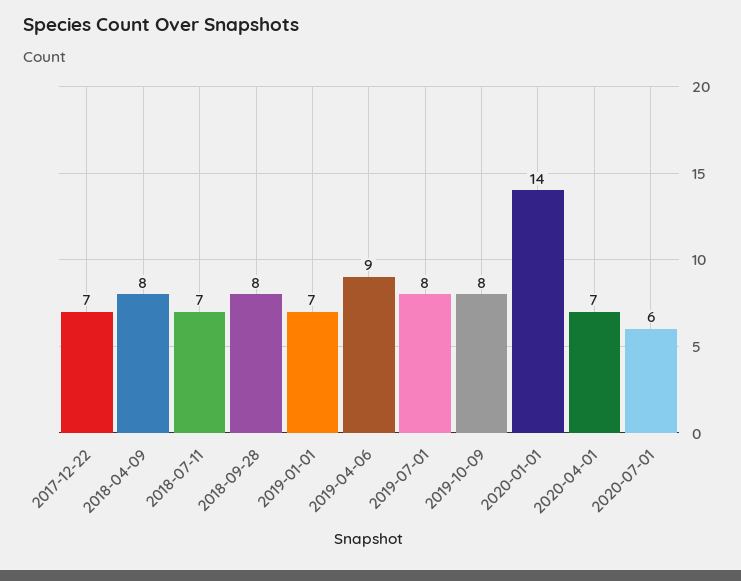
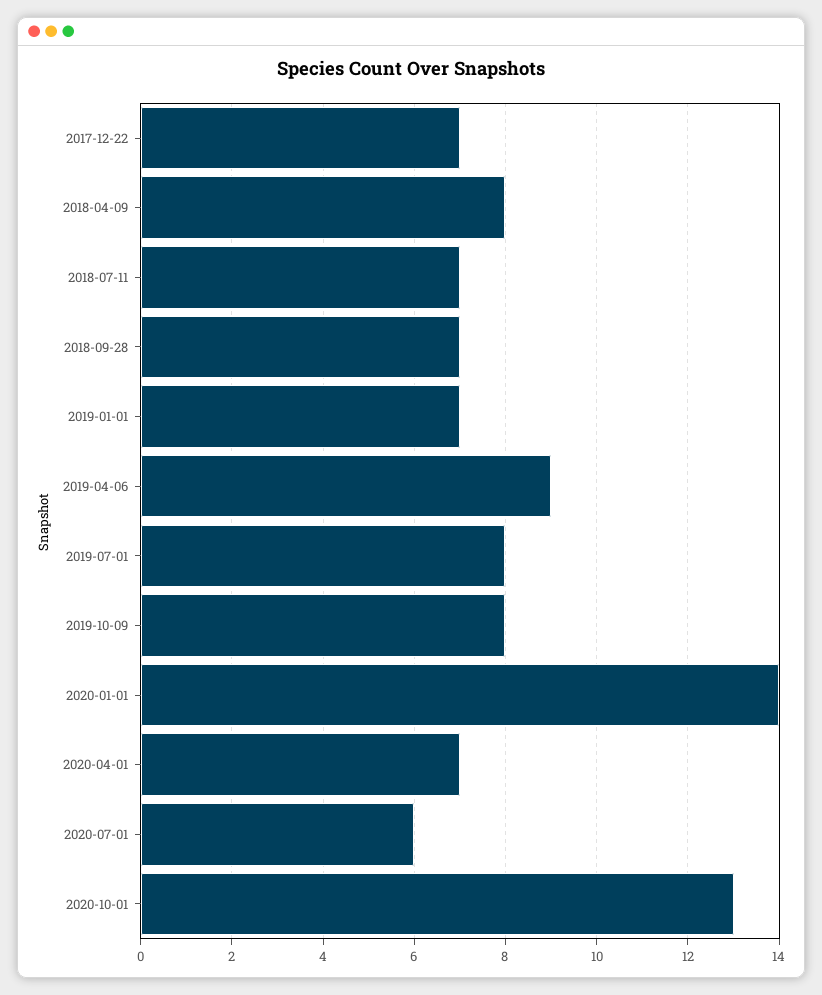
2018-09-28: 8 -> 7
2020-10-01: none -> 13

